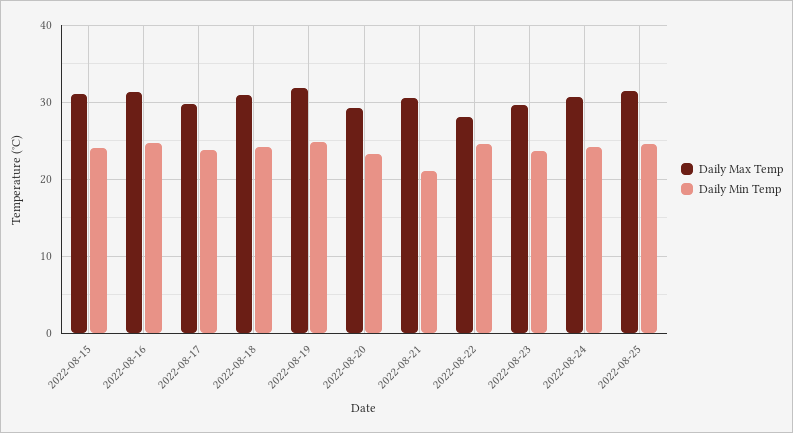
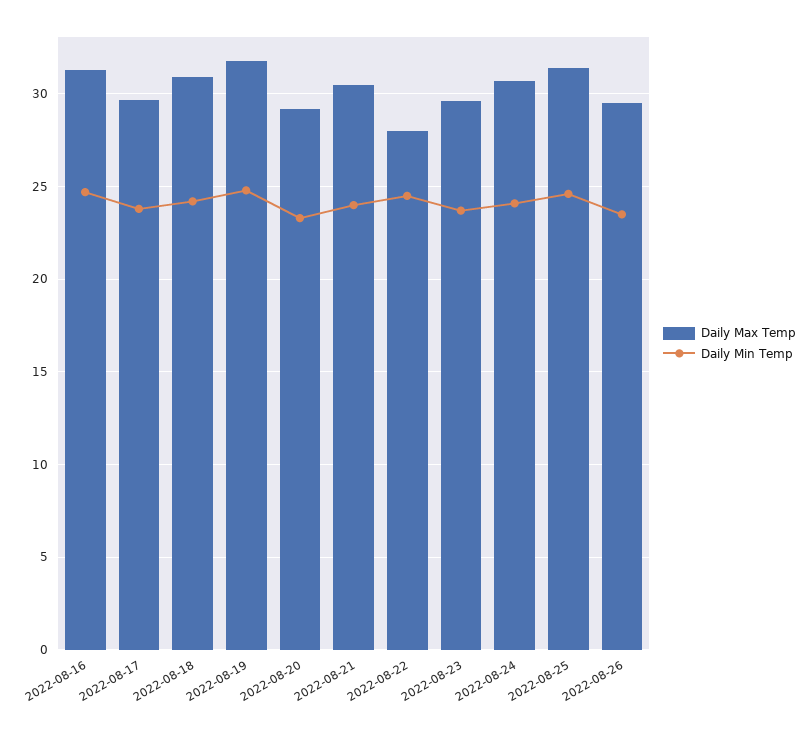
Daily Max Temp, 2022-08-15: 31 -> none
Daily Min Temp, 2022-08-15: 24 -> none
Daily Min Temp, 2022-08-21: 21 -> 24
Daily Max Temp, 2022-08-26: none -> 29.5
Daily Min Temp, 2022-08-26: none -> 23.5

